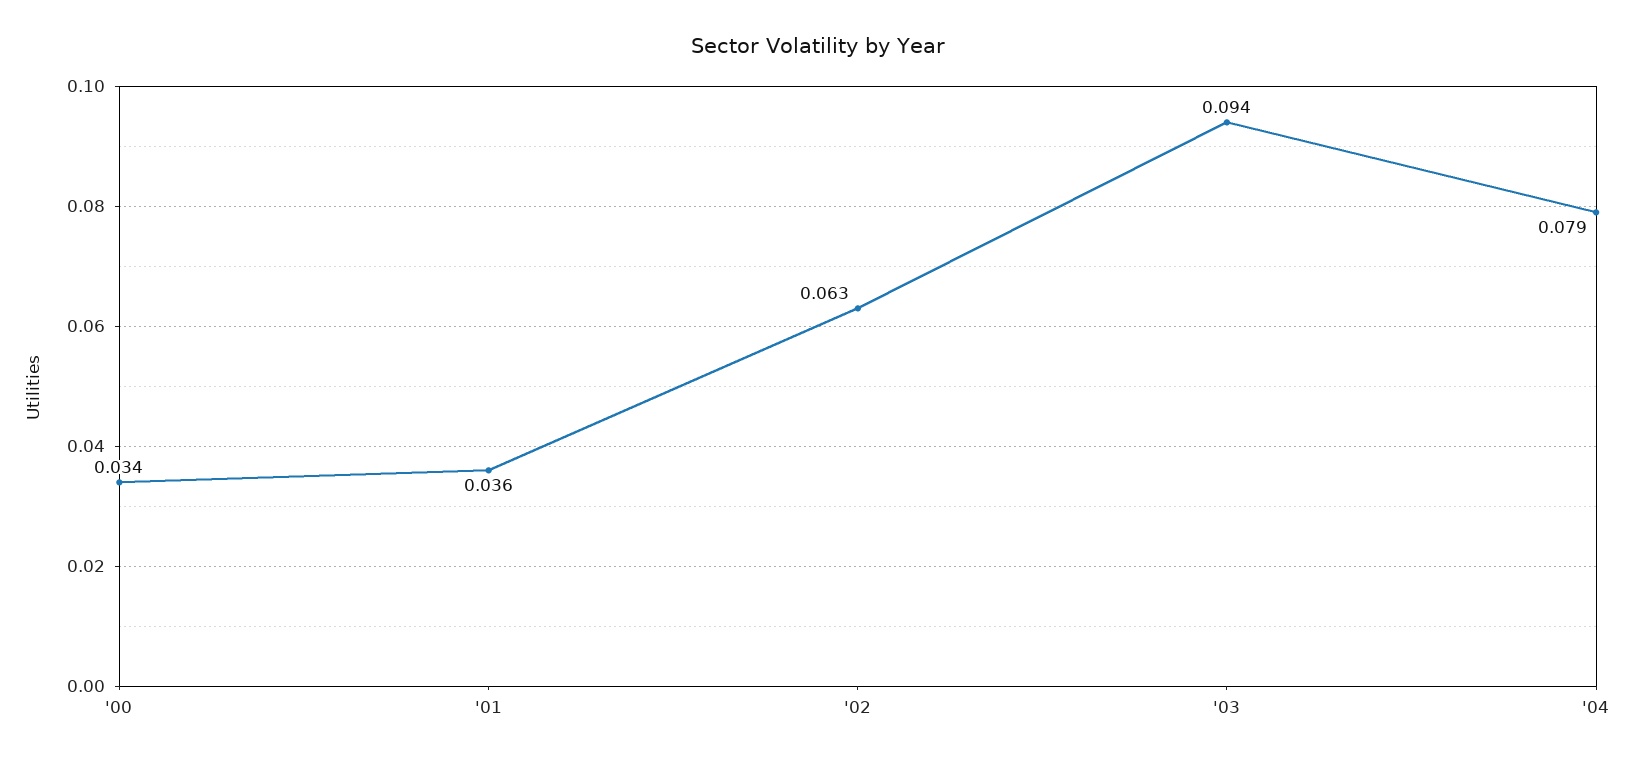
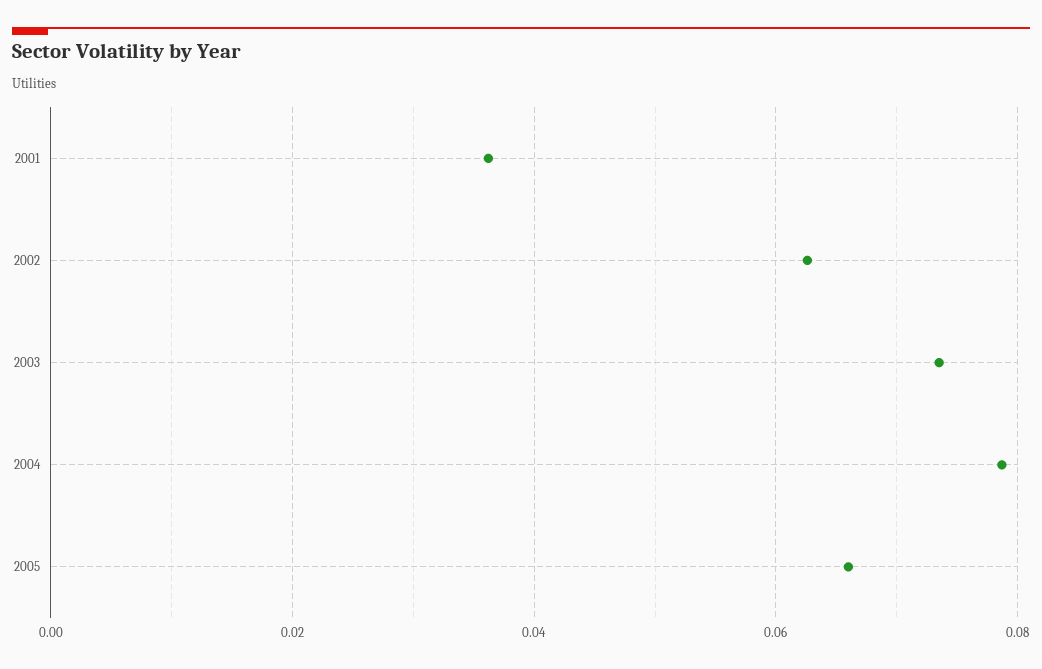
'00: 0.034 -> none
'03: 0.094 -> 0.074
2005: none -> 0.066

